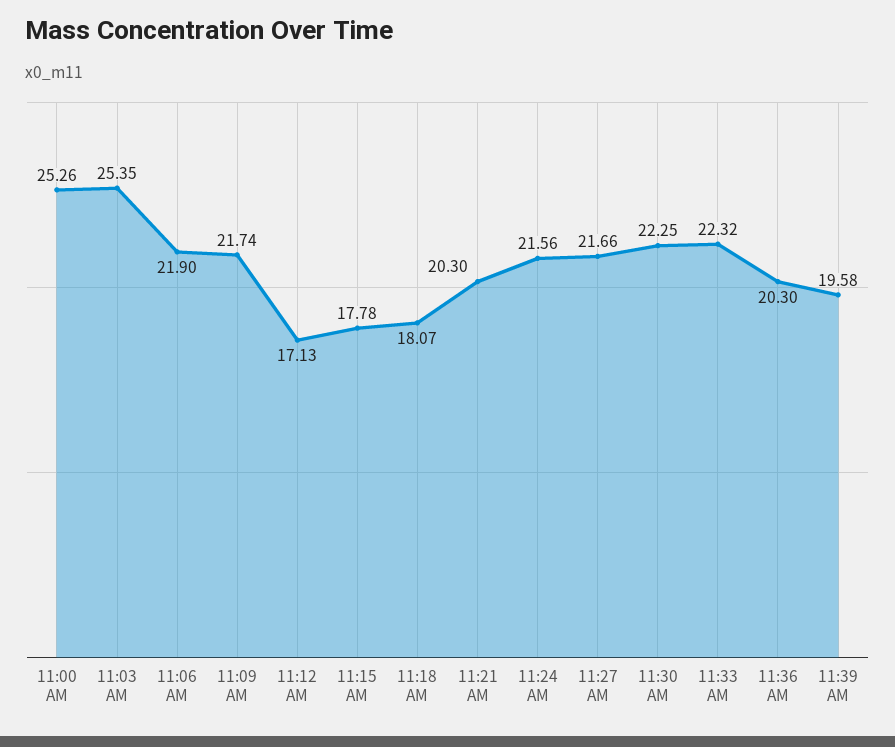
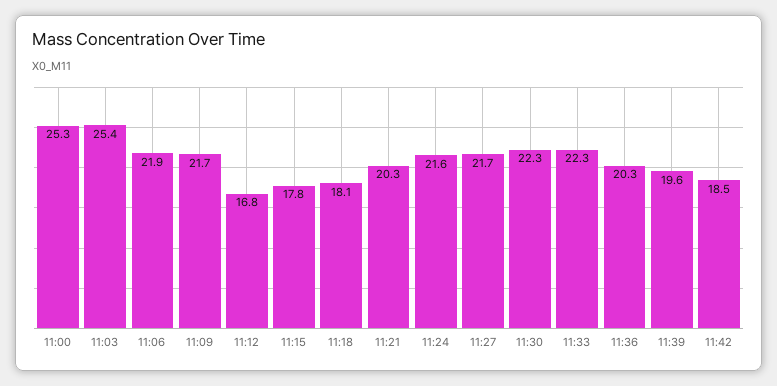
11:12 AM: 17.13 -> 16.8
11:42: none -> 18.5

